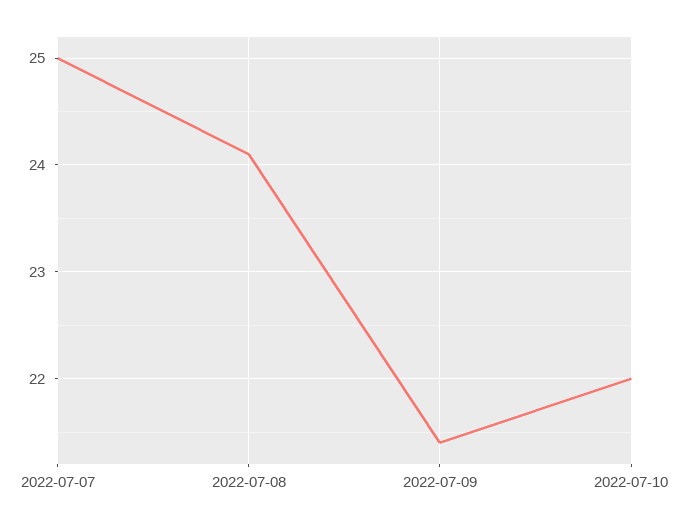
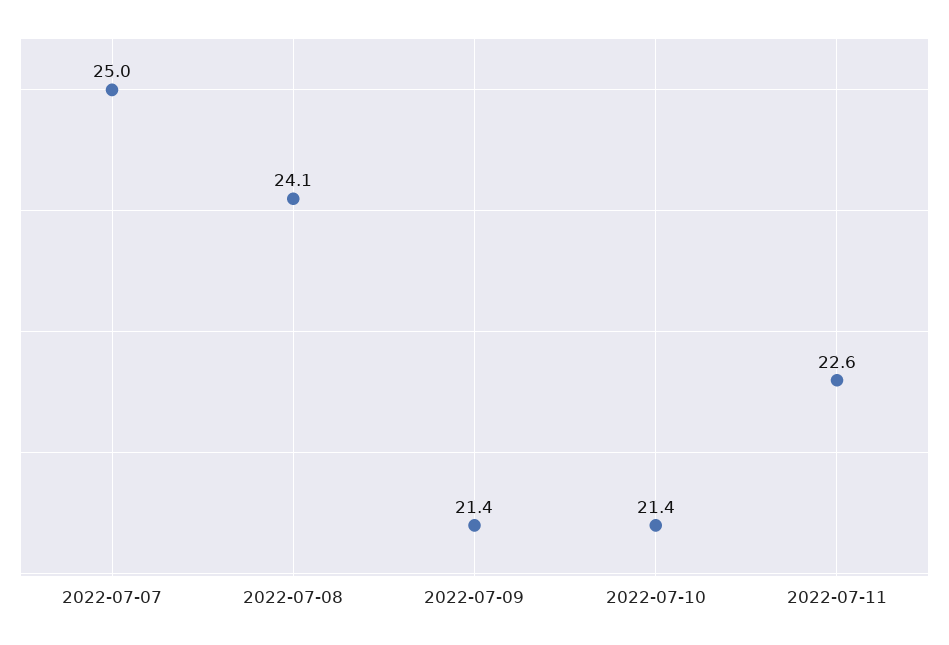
2022-07-10: 22 -> 21.4
2022-07-11: none -> 22.6

